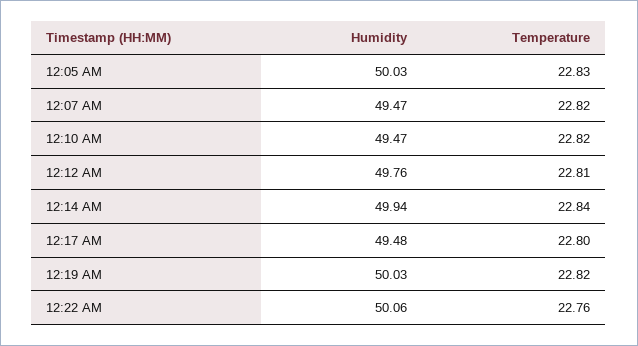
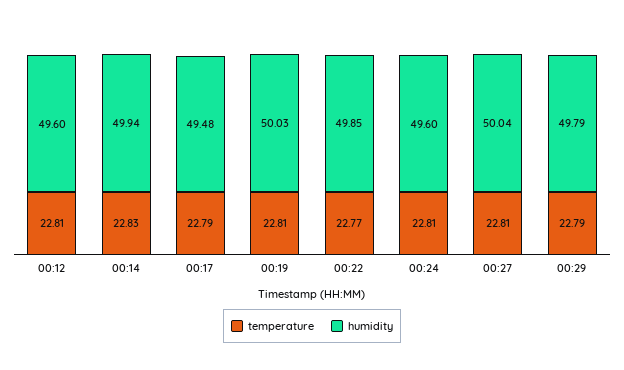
Humidity, 12:05 AM: 50.03 -> none
Temperature, 12:05 AM: 22.83 -> none
Humidity, 12:07 AM: 49.47 -> none
Temperature, 12:07 AM: 22.82 -> none
Humidity, 12:10 AM: 49.47 -> none
Temperature, 12:10 AM: 22.82 -> none
Humidity, 12:12 AM: 49.76 -> 49.6
Temperature, 12:14 AM: 22.84 -> 22.83
Temperature, 12:17 AM: 22.8 -> 22.79
Temperature, 12:19 AM: 22.82 -> 22.81
Humidity, 12:22 AM: 50.06 -> 49.85
Temperature, 12:22 AM: 22.76 -> 22.77
Temperature, 00:24: none -> 22.81
Humidity, 00:24: none -> 49.6
Temperature, 00:27: none -> 22.81
Humidity, 00:27: none -> 50.04
Temperature, 00:29: none -> 22.79
Humidity, 00:29: none -> 49.79

